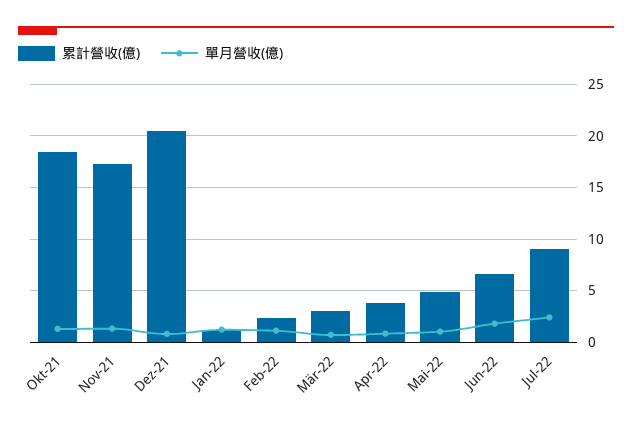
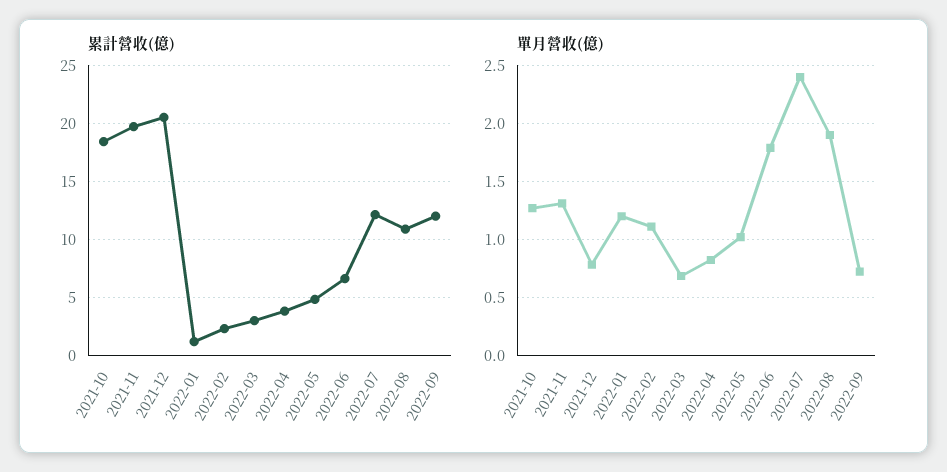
累計營收(億), Nov-21: 17 -> 20
累計營收(億), Jul-22: 9 -> 12
累計營收(億), 2022-08: none -> 11
累計營收(億), 2022-09: none -> 12
單月營收(億), 2022-08: none -> 1.9
單月營收(億), 2022-09: none -> 0.7

